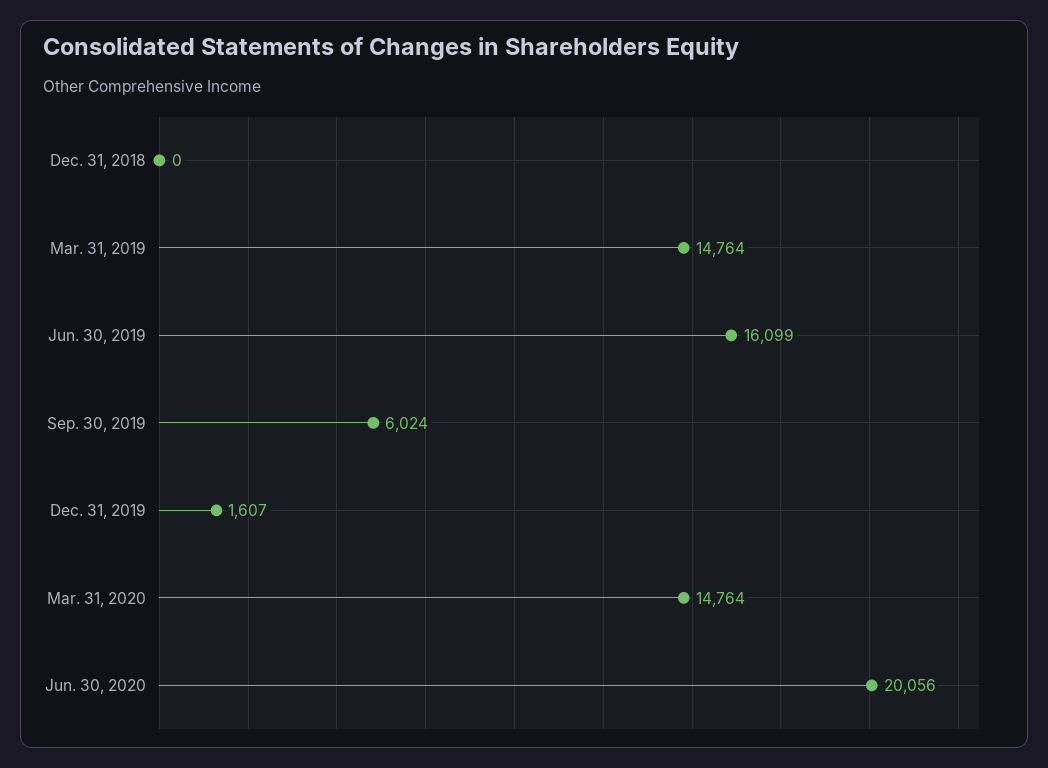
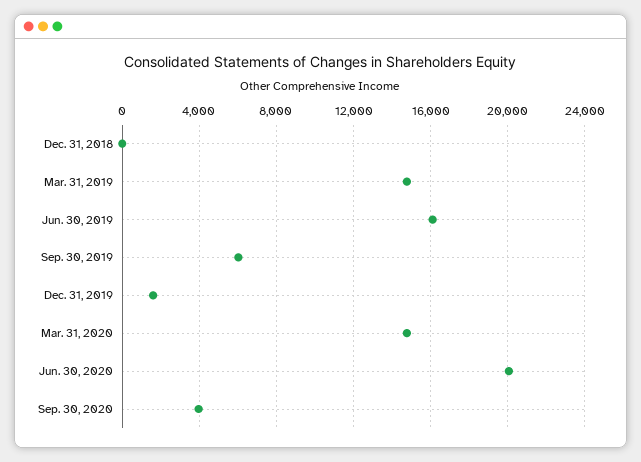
Sep. 30, 2020: none -> 4000

